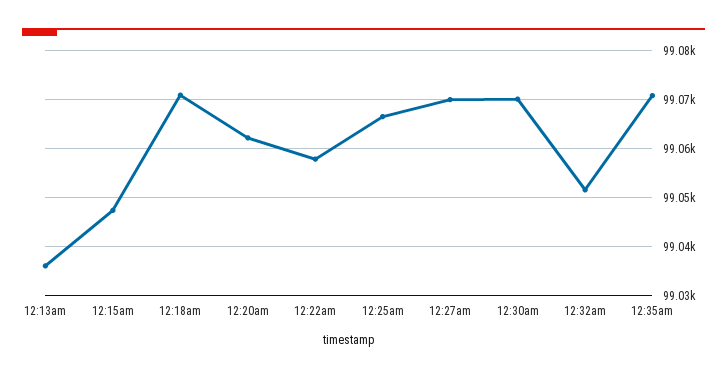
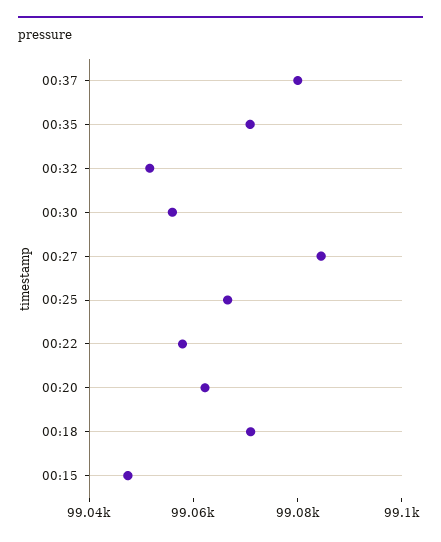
12:13am: 99036 -> none
12:27am: 99070 -> 99085
12:30am: 99070 -> 99055
00:37: none -> 99080

